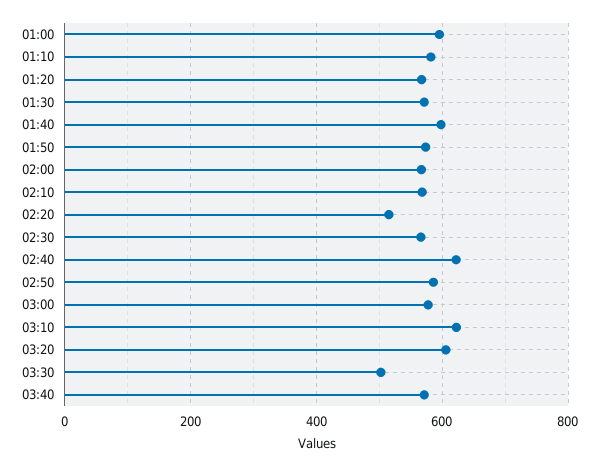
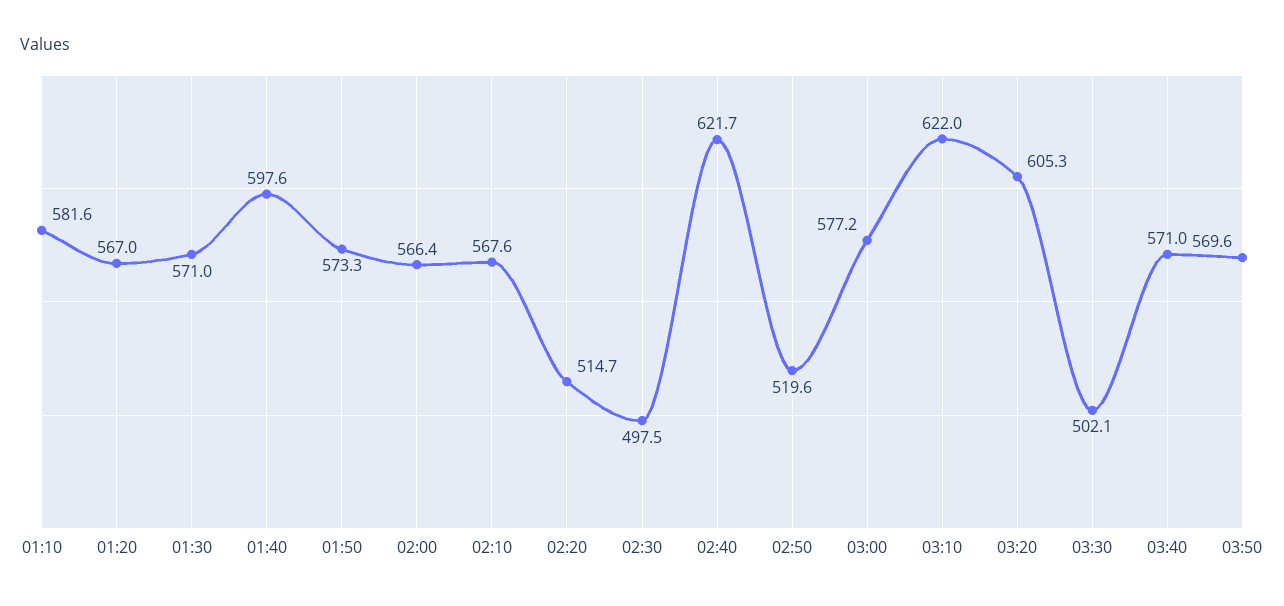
01:00: 600 -> none
02:30: 560 -> 497.5
02:50: 580 -> 519.6
03:50: none -> 569.6

